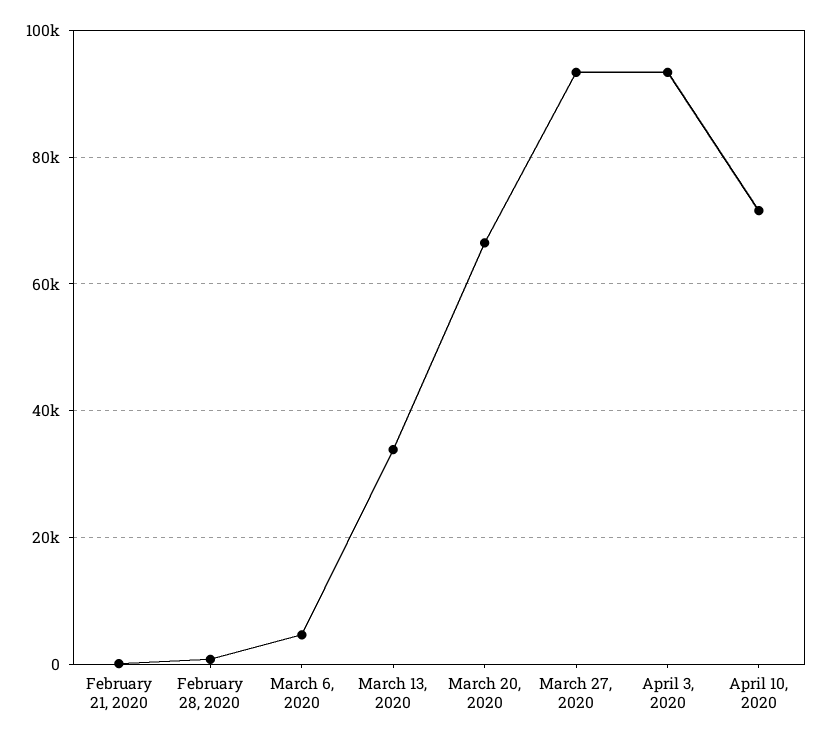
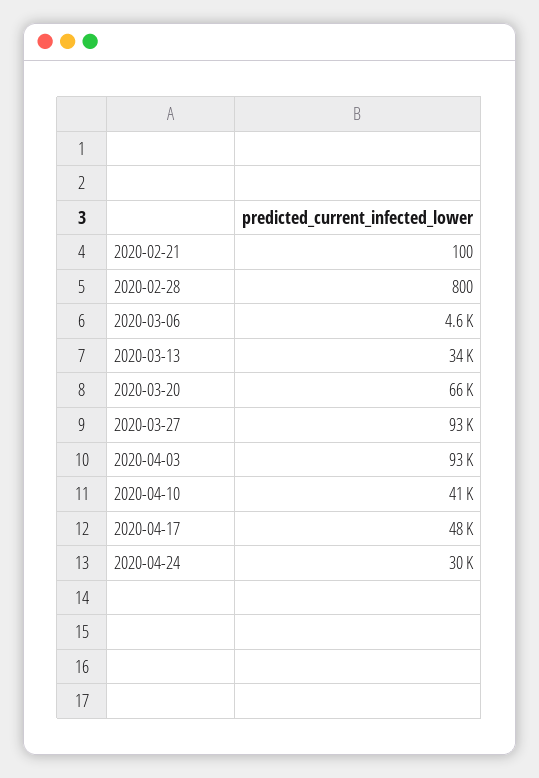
April 10, 2020: 72000 -> 41000
2020-04-17: none -> 48000
2020-04-24: none -> 30000

